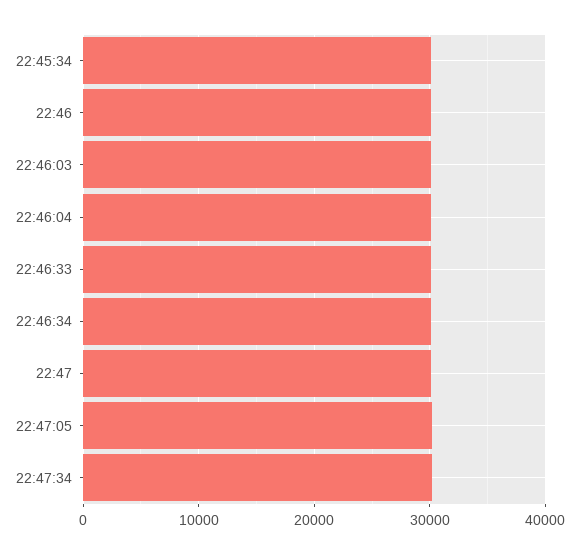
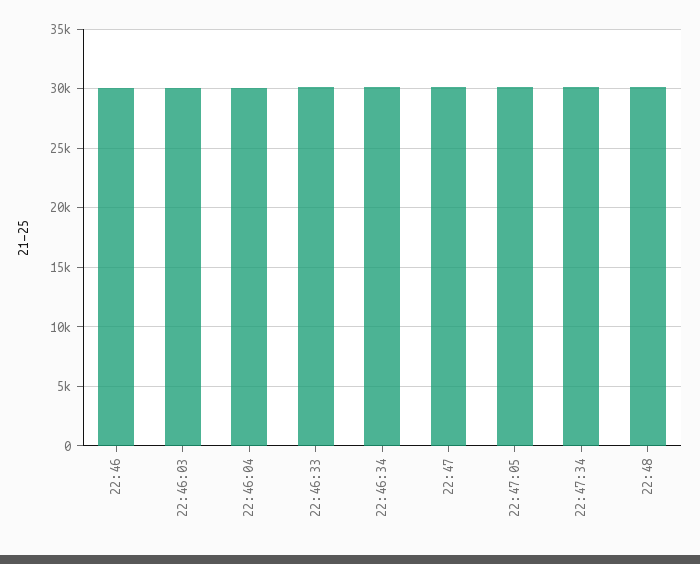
22:45:34: 30000 -> none
22:48: none -> 30000

